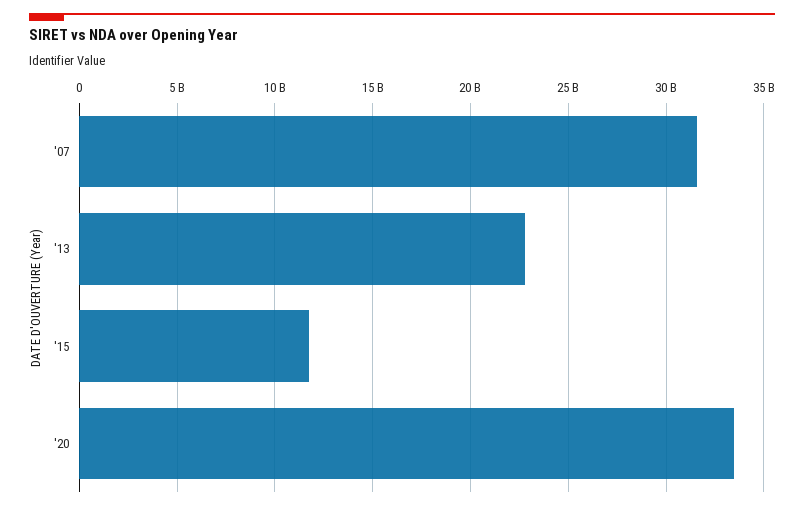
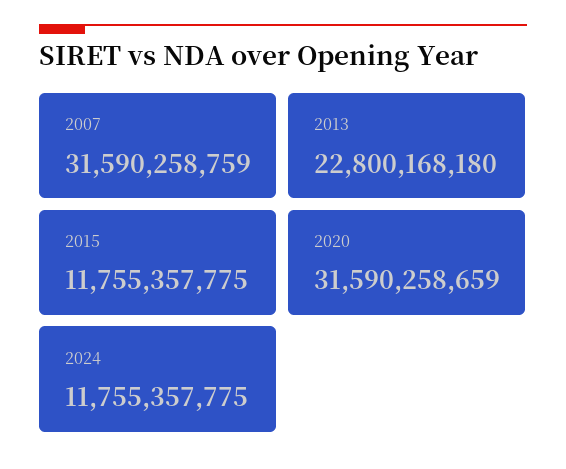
'20: 33500000000 -> 31590258659
2024: none -> 11755357775

